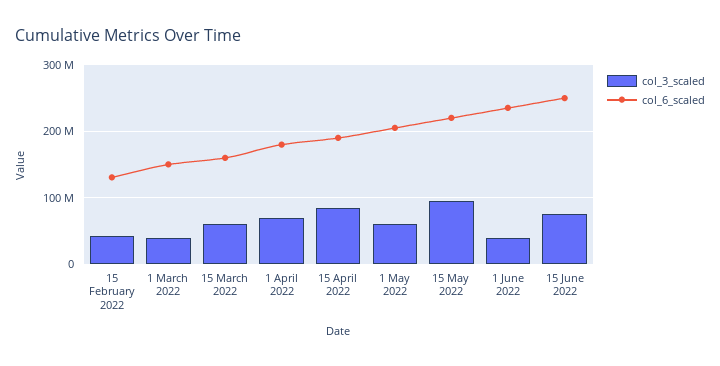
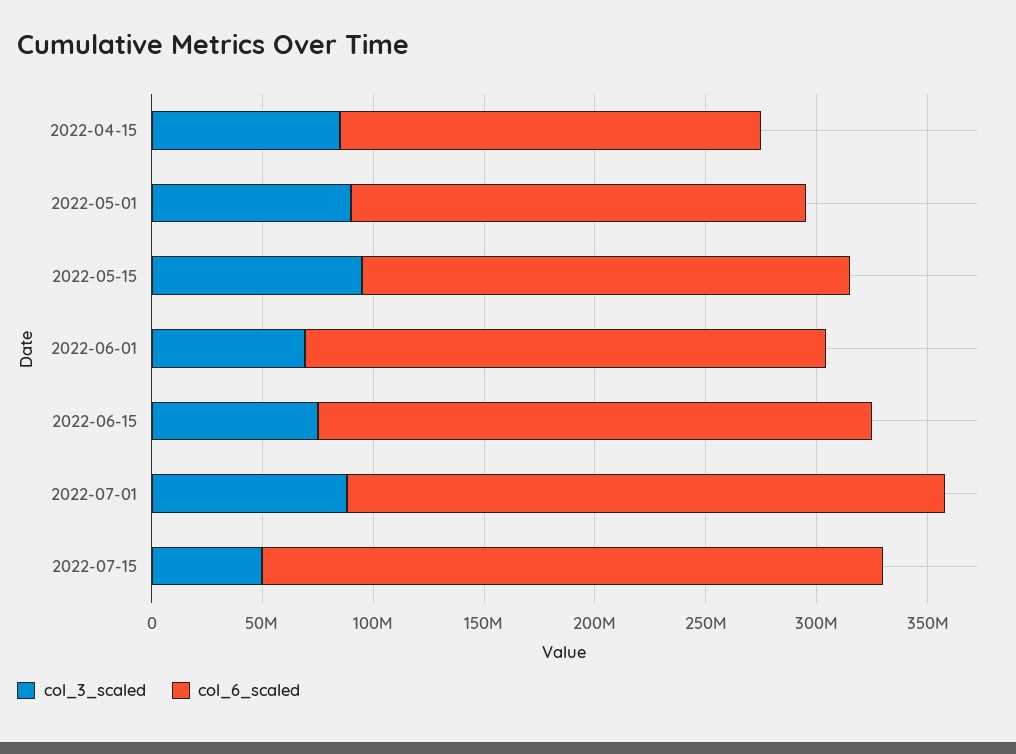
col_3_scaled, 15 February 2022: 40000000 -> none
col_6_scaled, 15 February 2022: 130000000 -> none
col_3_scaled, 1 March 2022: 40000000 -> none
col_6_scaled, 1 March 2022: 150000000 -> none
col_3_scaled, 15 March 2022: 60000000 -> none
col_6_scaled, 15 March 2022: 160000000 -> none
col_3_scaled, 1 April 2022: 70000000 -> none
col_6_scaled, 1 April 2022: 180000000 -> none
col_3_scaled, 1 May 2022: 60000000 -> 90000000
col_3_scaled, 1 June 2022: 40000000 -> 70000000
col_3_scaled, 2022-07-01: none -> 90000000
col_6_scaled, 2022-07-01: none -> 270000000
col_3_scaled, 2022-07-15: none -> 50000000
col_6_scaled, 2022-07-15: none -> 280000000

